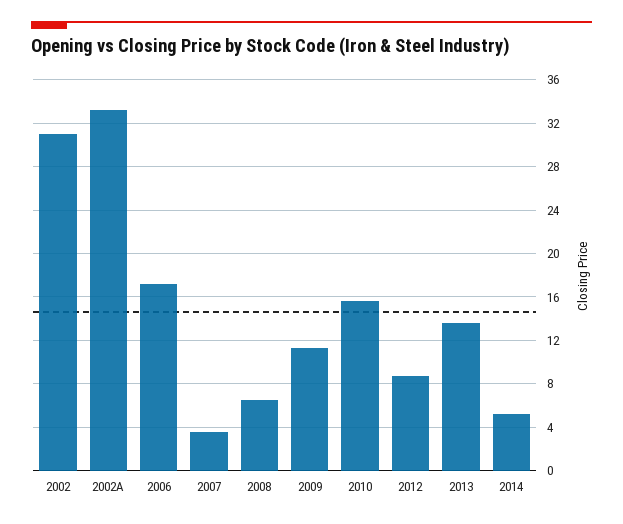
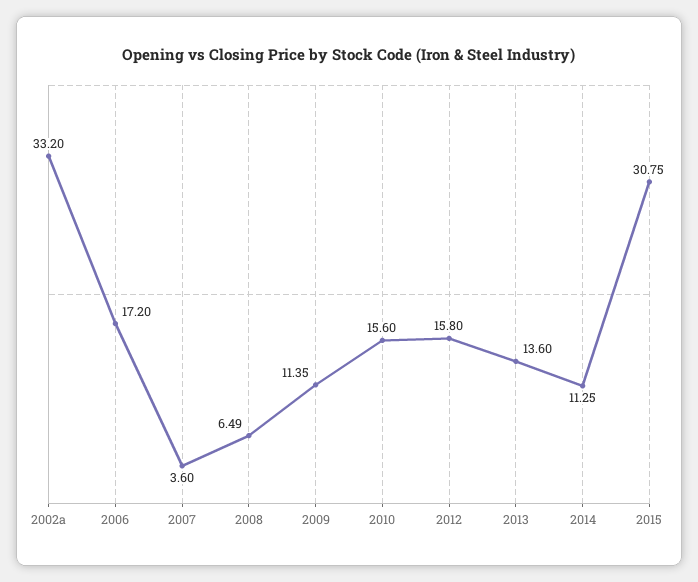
2002: 31 -> none
2012: 9 -> 15.8
2014: 5 -> 11.25
2015: none -> 30.75

